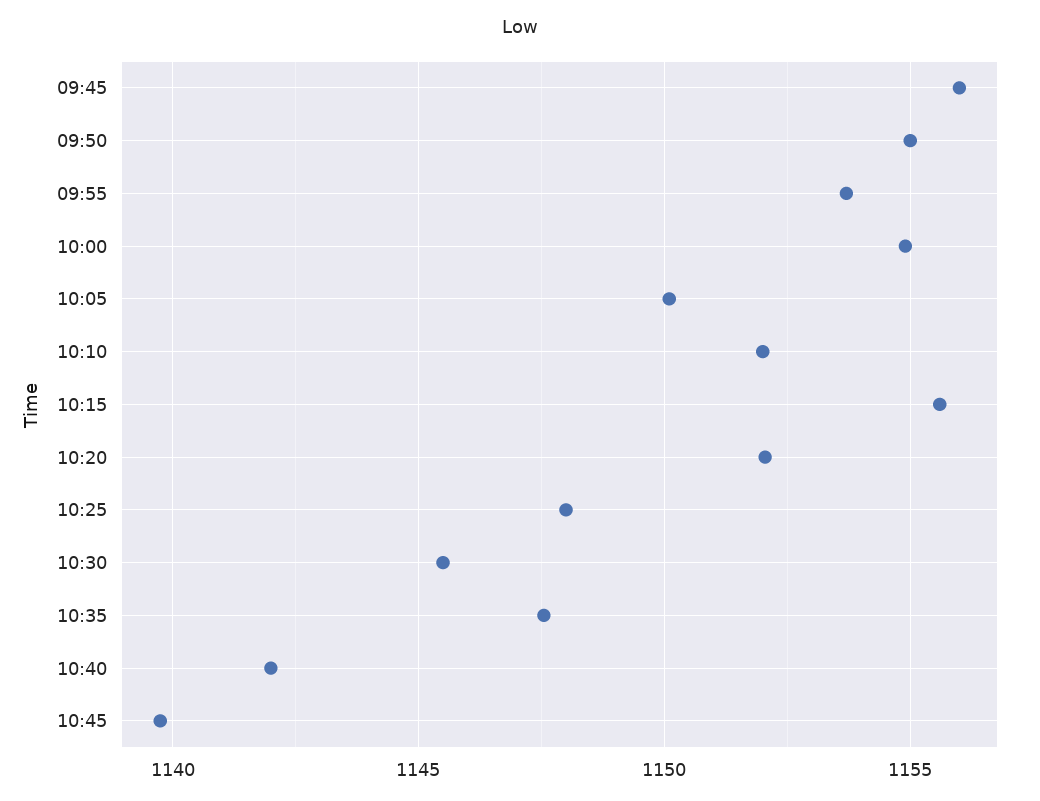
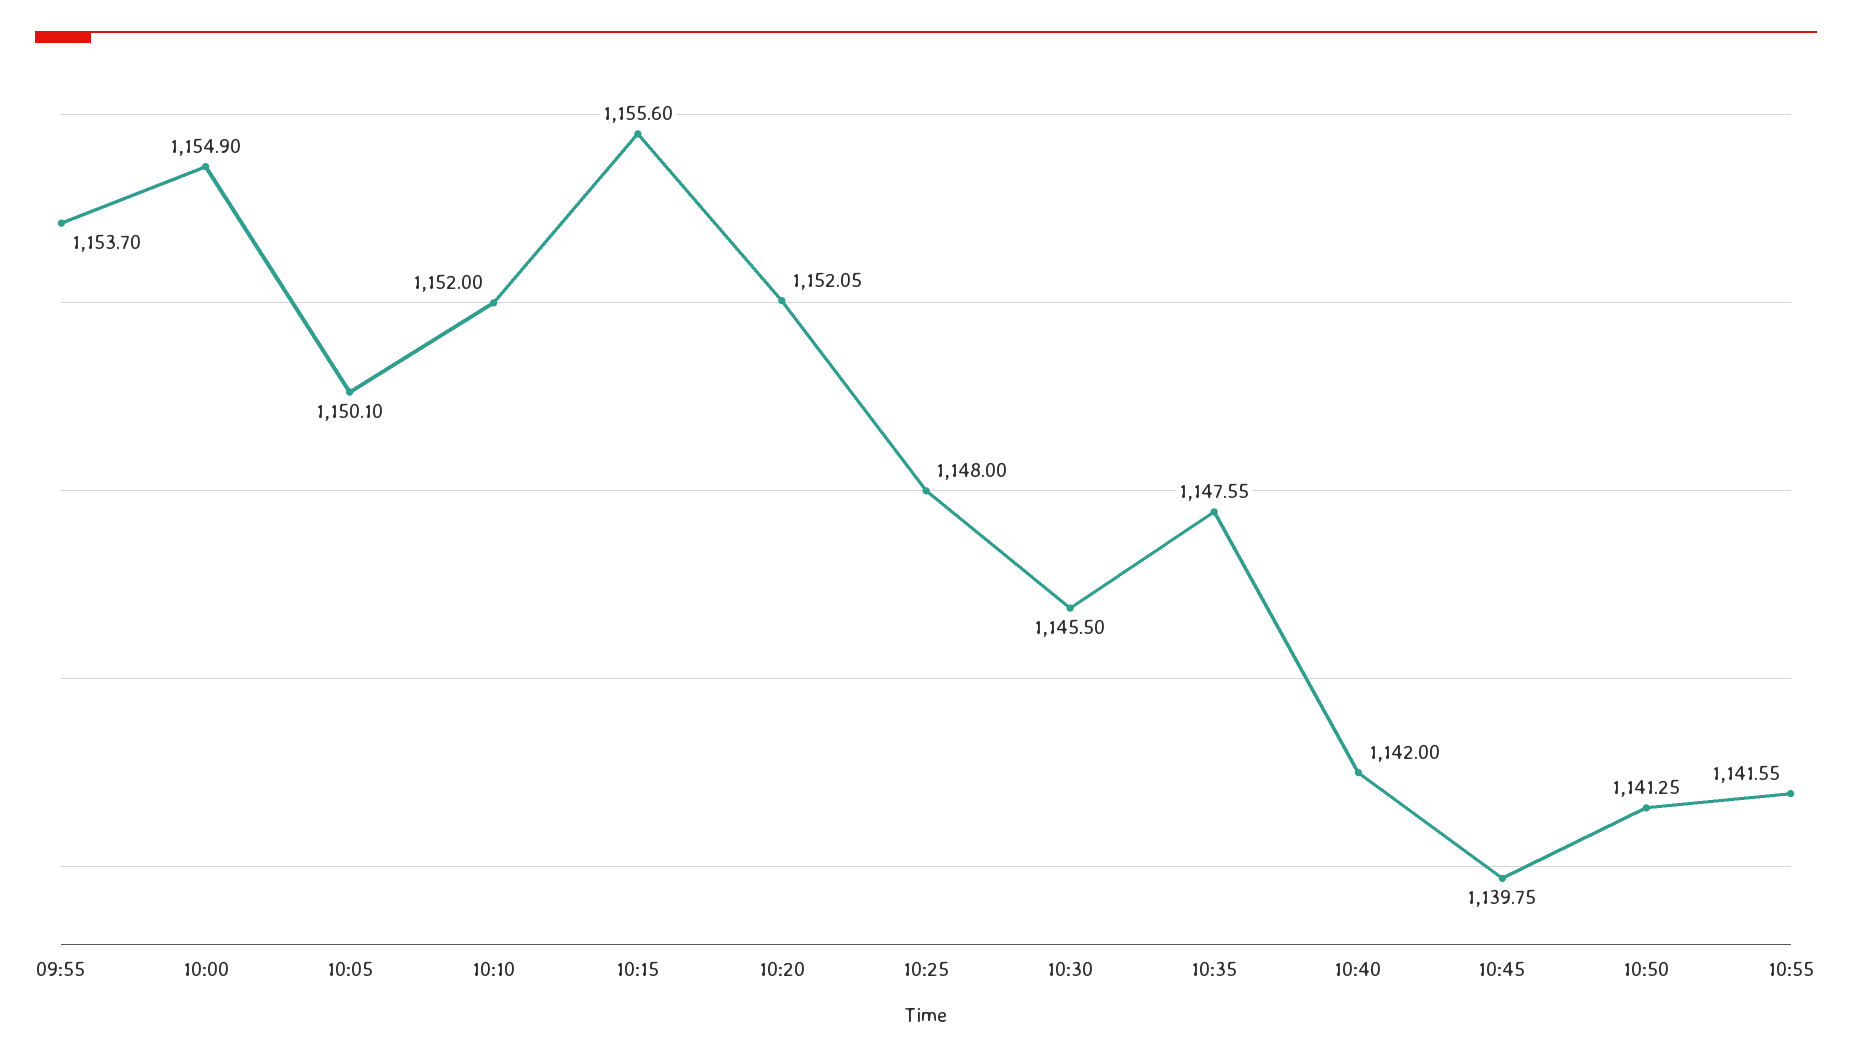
09:45: 1156 -> none
09:50: 1155 -> none
10:50: none -> 1141.25
10:55: none -> 1141.55

